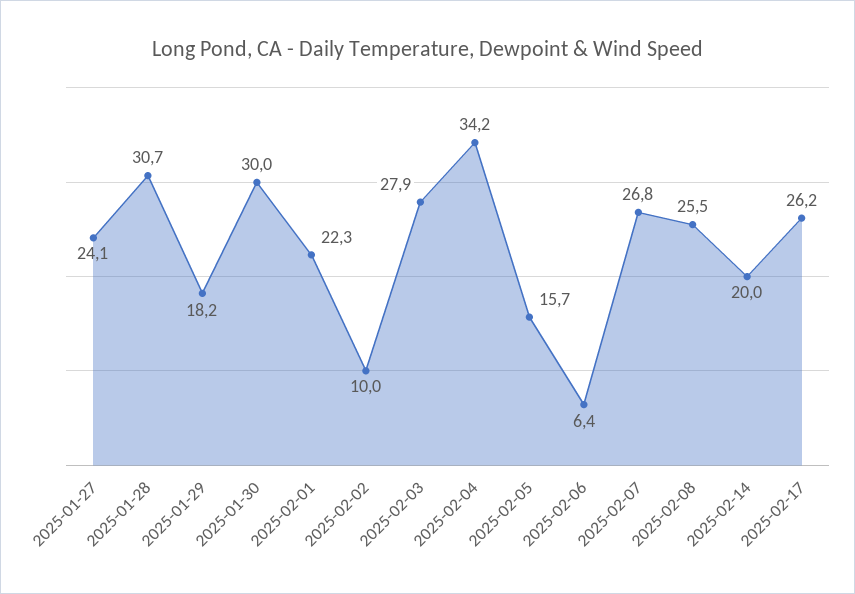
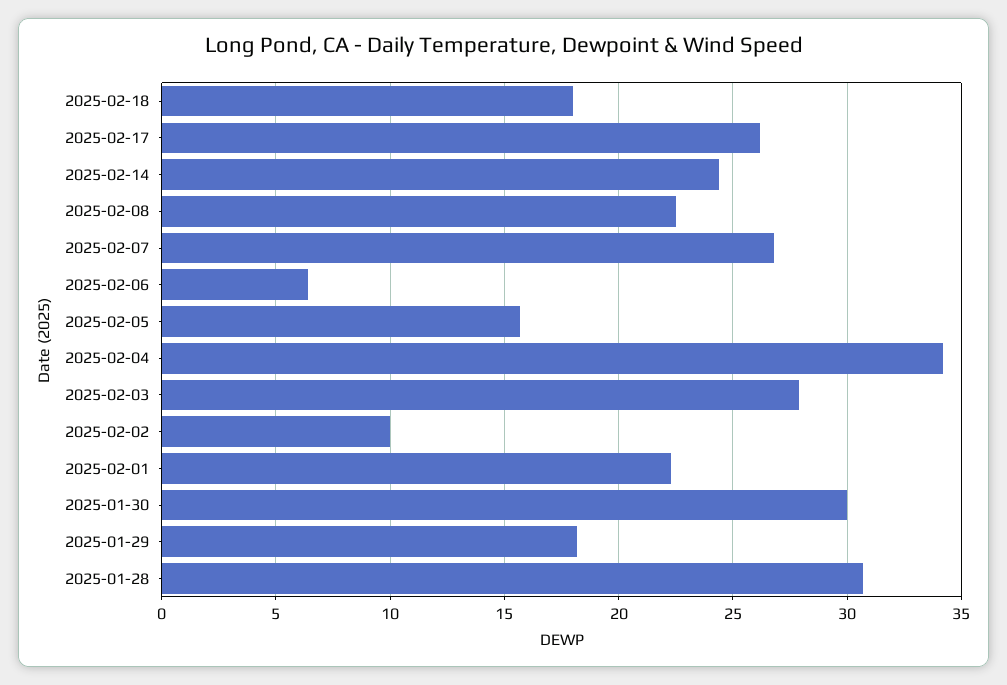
2025-01-27: 24.1 -> none
2025-02-08: 25.5 -> 22.5
2025-02-14: 20 -> 24.5
2025-02-18: none -> 18

